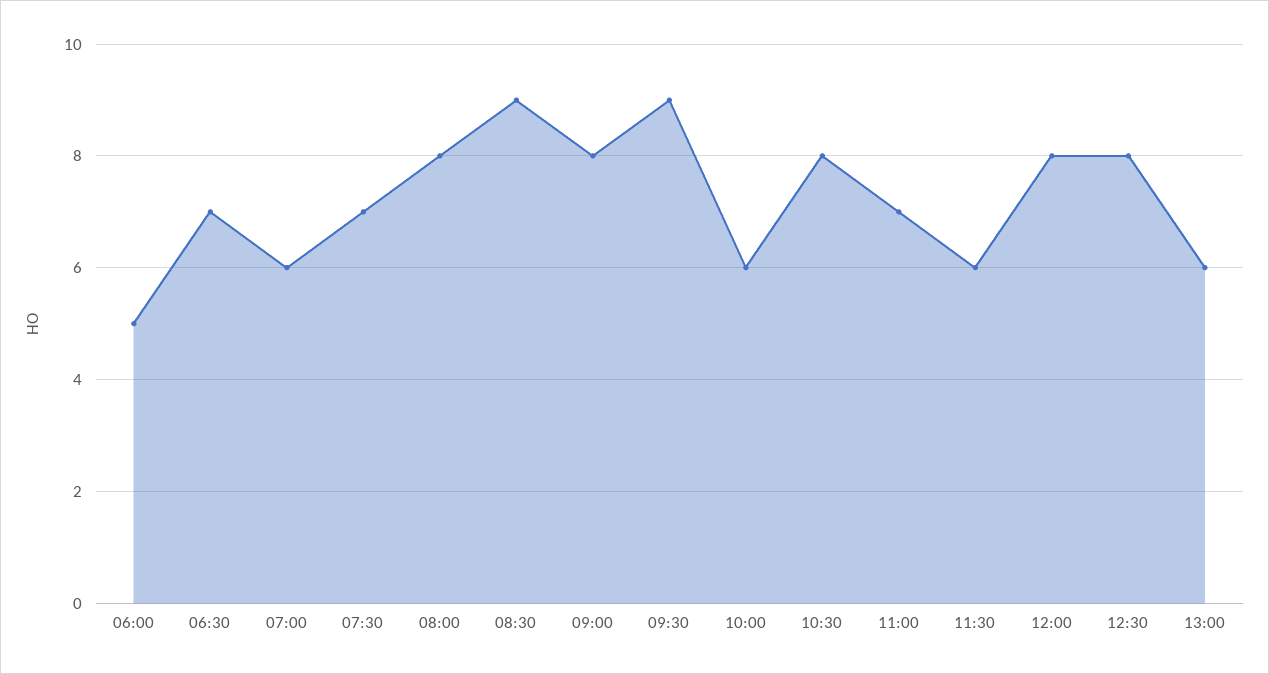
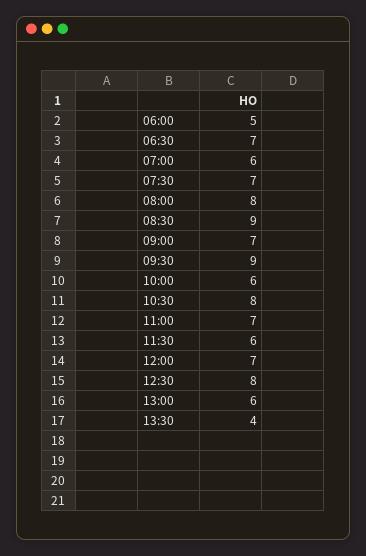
09:00: 8 -> 7
12:00: 8 -> 7
13:30: none -> 4

